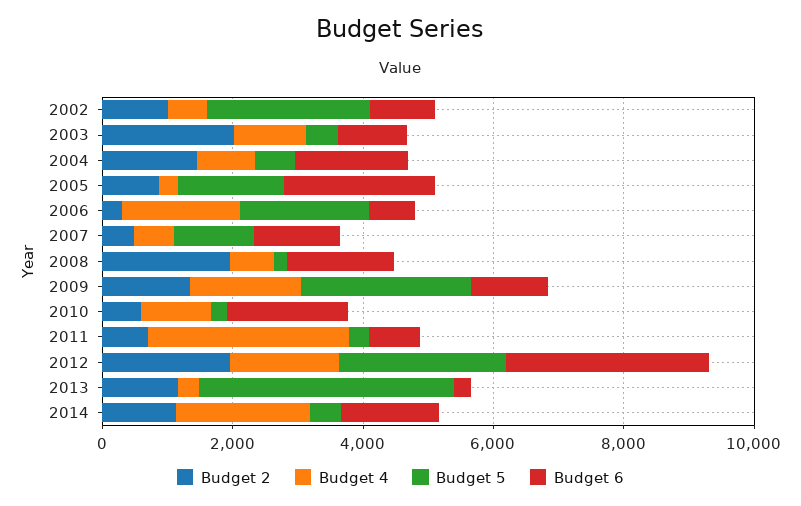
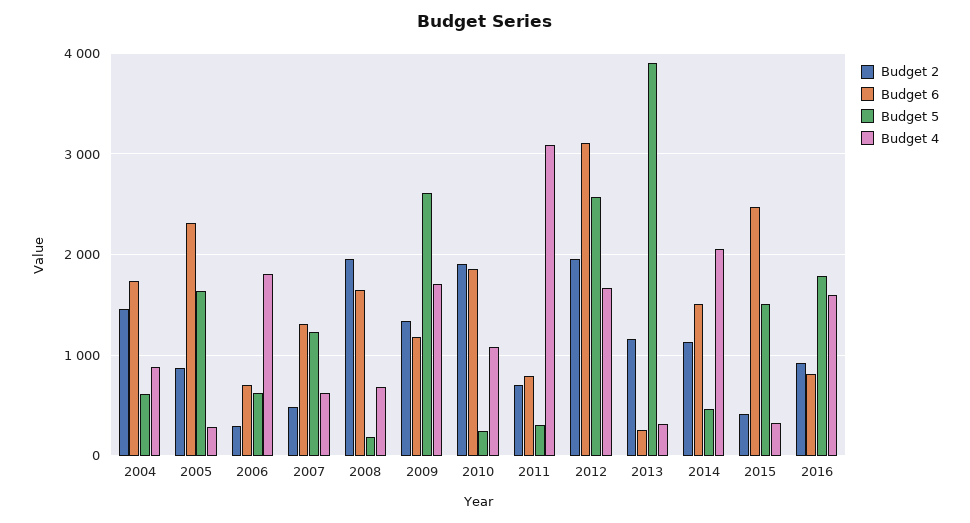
Budget 2, 2002: 1000 -> none
Budget 4, 2002: 500 -> none
Budget 5, 2002: 2500 -> none
Budget 6, 2002: 1000 -> none
Budget 2, 2003: 2000 -> none
Budget 4, 2003: 1000 -> none
Budget 5, 2003: 500 -> none
Budget 6, 2003: 1000 -> none
Budget 5, 2006: 2000 -> 600
Budget 2, 2010: 500 -> 1900
Budget 2, 2015: none -> 400
Budget 6, 2015: none -> 2500
Budget 5, 2015: none -> 1500
Budget 4, 2015: none -> 300
Budget 2, 2016: none -> 900
Budget 6, 2016: none -> 800
Budget 5, 2016: none -> 1800
Budget 4, 2016: none -> 1600

